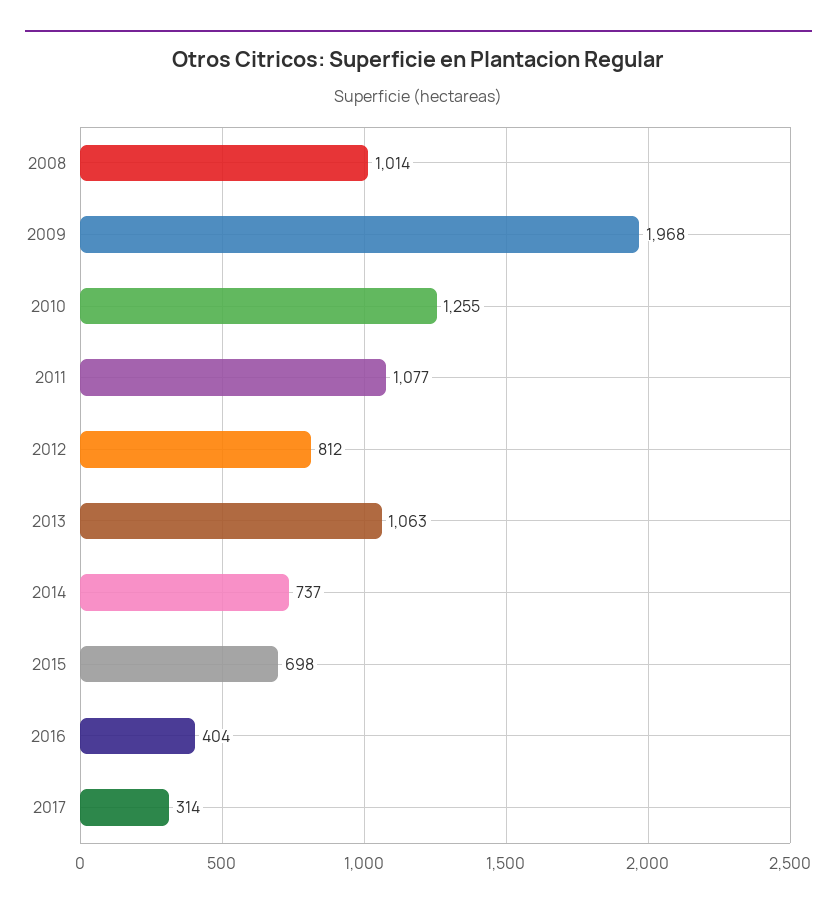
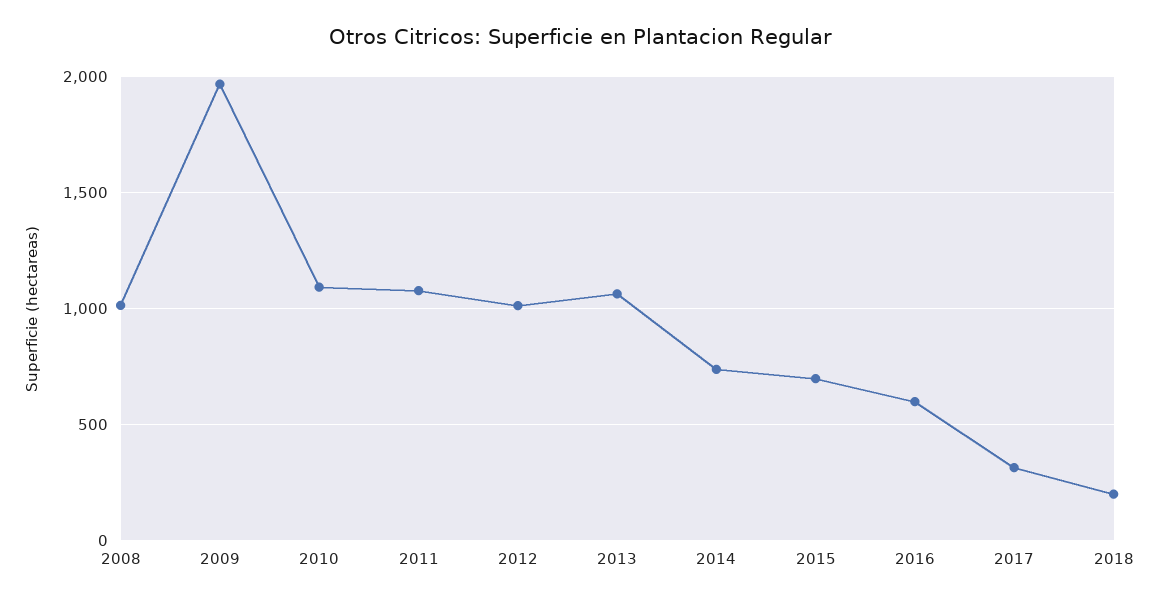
2010: 1255 -> 1100
2012: 812 -> 1000
2016: 404 -> 600
2018: none -> 200

